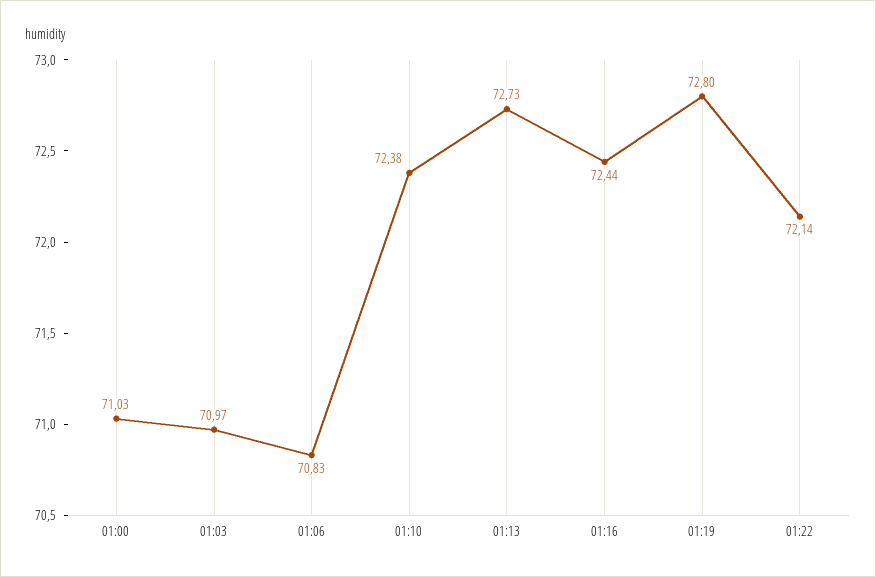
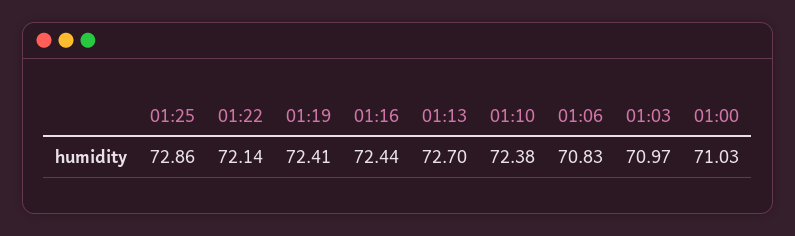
01:13: 72.73 -> 72.7
01:19: 72.8 -> 72.41
01:25: none -> 72.86

